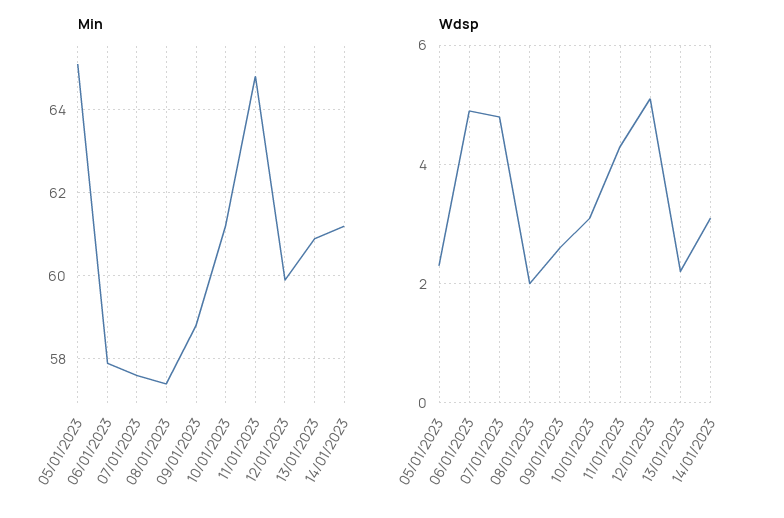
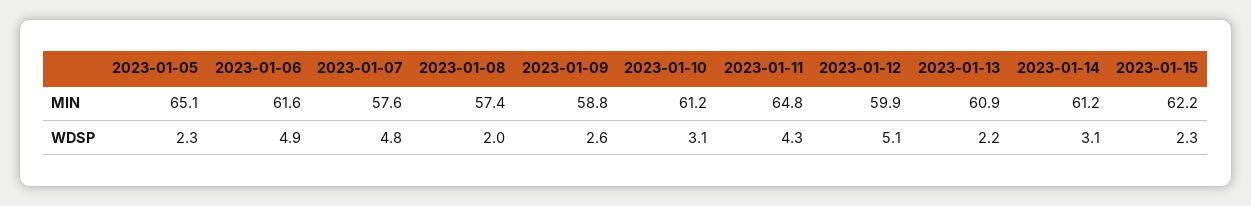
Min, 06/01/2023: 58 -> 61.6
Min, 2023-01-15: none -> 62.2
Wdsp, 2023-01-15: none -> 2.3

